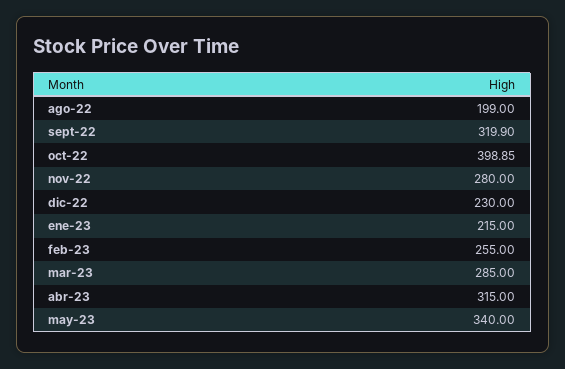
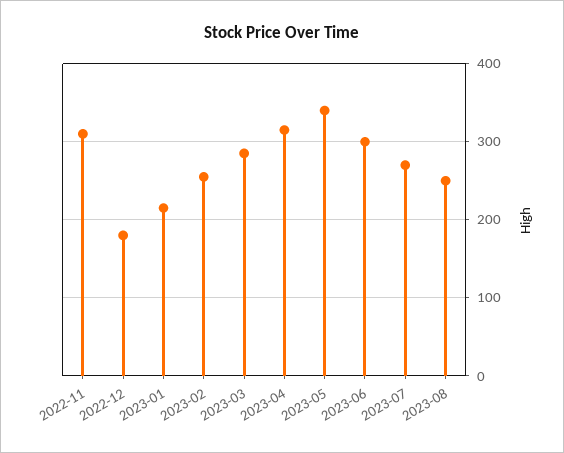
ago-22: 199 -> none
sept-22: 319.9 -> none
oct-22: 398.85 -> none
nov-22: 280 -> 310
dic-22: 230 -> 180
2023-06: none -> 300
2023-07: none -> 270
2023-08: none -> 250

